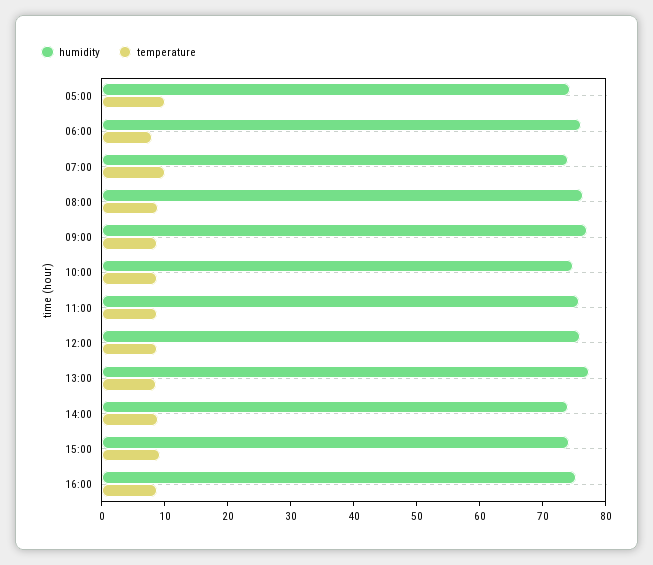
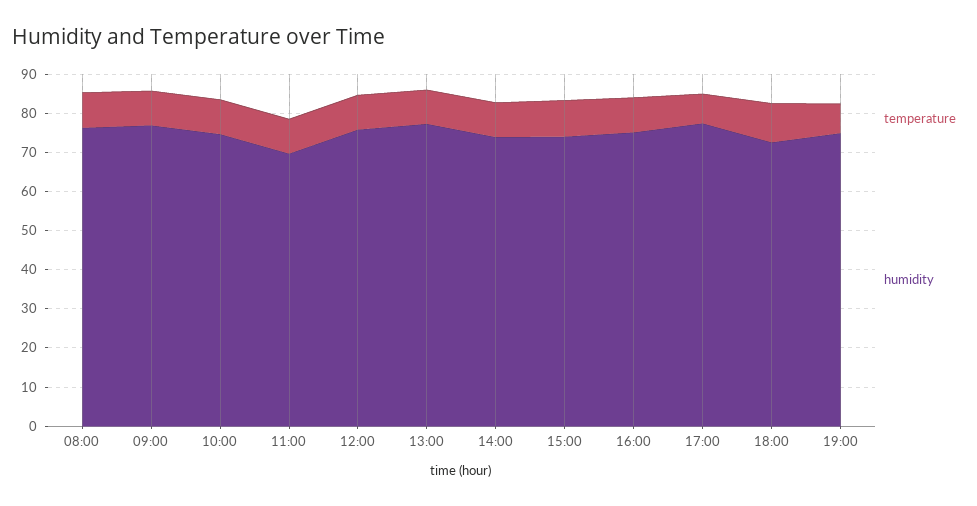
humidity, 05:00: 74 -> none
temperature, 05:00: 10 -> none
humidity, 06:00: 76 -> none
temperature, 06:00: 8 -> none
humidity, 07:00: 74 -> none
temperature, 07:00: 10 -> none
humidity, 11:00: 76 -> 70
temperature, 17:00: none -> 7.5
humidity, 17:00: none -> 77.5
temperature, 18:00: none -> 10
humidity, 18:00: none -> 72.5
temperature, 19:00: none -> 7.5
humidity, 19:00: none -> 75

